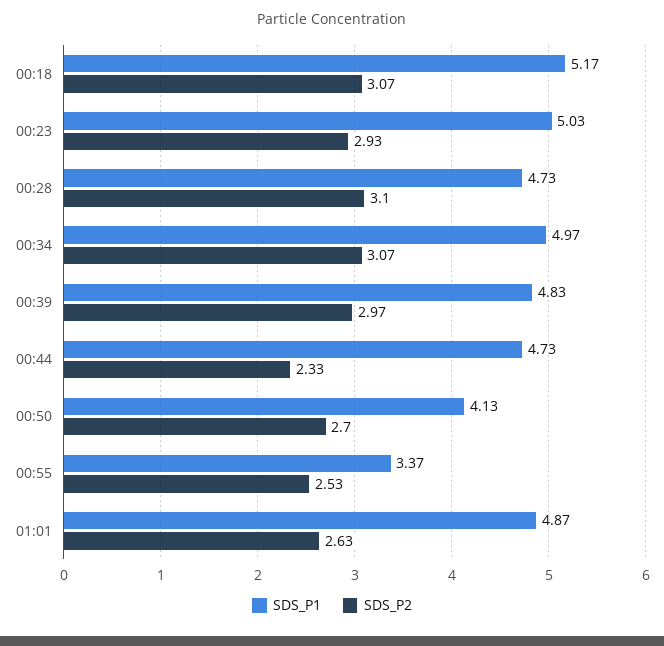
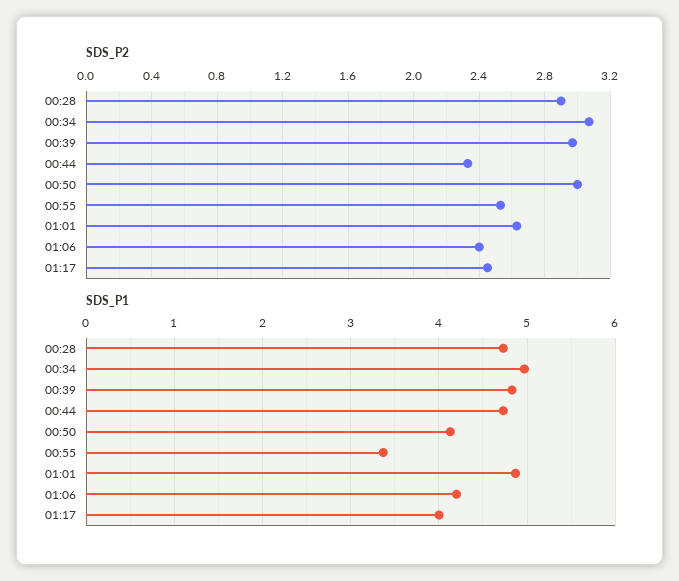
SDS_P1, 00:18: 5.17 -> none
SDS_P2, 00:18: 3.07 -> none
SDS_P1, 00:23: 5.03 -> none
SDS_P2, 00:23: 2.93 -> none
SDS_P2, 00:28: 3.1 -> 2.9
SDS_P2, 00:50: 2.7 -> 3
SDS_P2, 01:06: none -> 2.4
SDS_P2, 01:17: none -> 2.45
SDS_P1, 01:06: none -> 4.2
SDS_P1, 01:17: none -> 4

